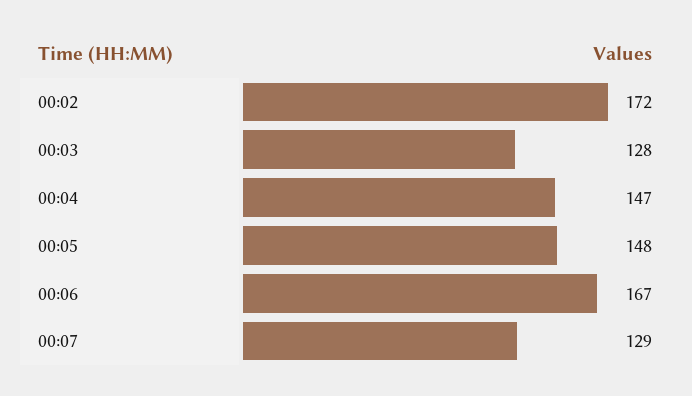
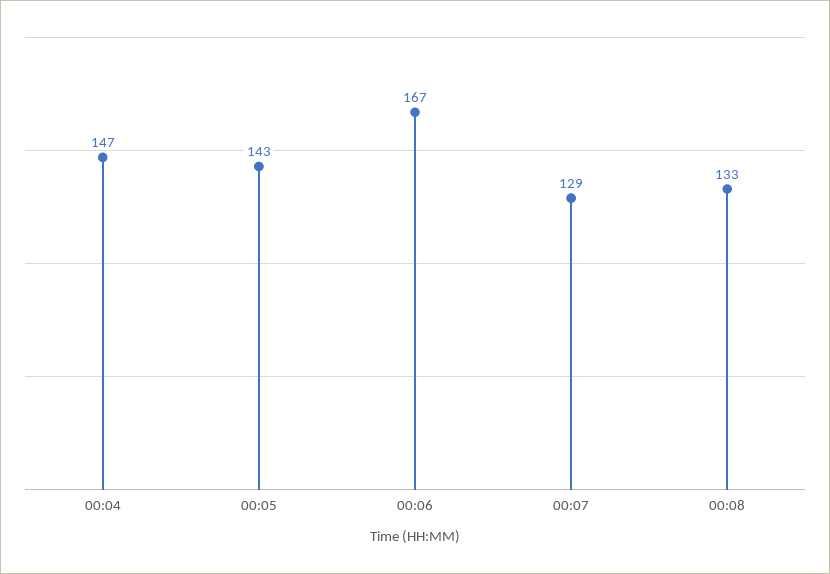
00:02: 172 -> none
00:03: 128 -> none
00:05: 148 -> 143
00:08: none -> 133

